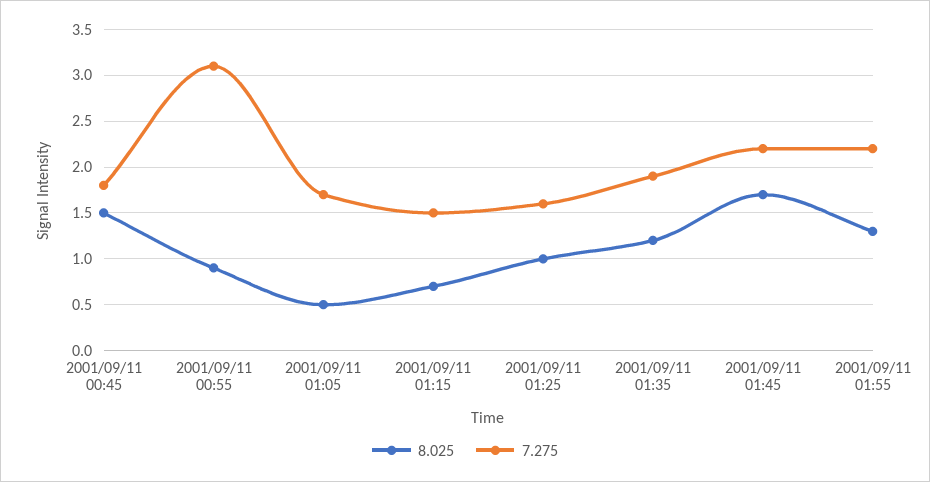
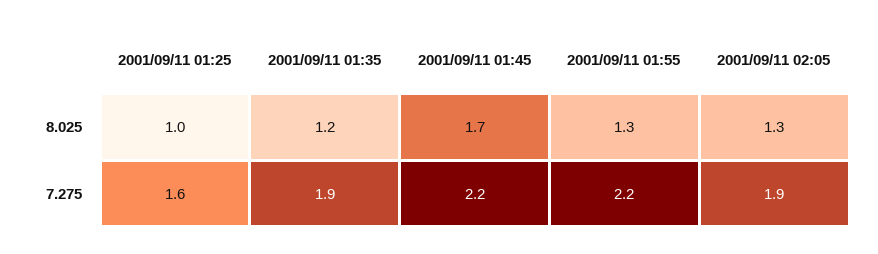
8.025, 2001/09/11 00:45: 1.5 -> none
7.275, 2001/09/11 00:45: 1.8 -> none
8.025, 2001/09/11 00:55: 0.9 -> none
7.275, 2001/09/11 00:55: 3.1 -> none
8.025, 2001/09/11 01:05: 0.5 -> none
7.275, 2001/09/11 01:05: 1.7 -> none
8.025, 2001/09/11 01:15: 0.7 -> none
7.275, 2001/09/11 01:15: 1.5 -> none
8.025, 2001/09/11 02:05: none -> 1.3
7.275, 2001/09/11 02:05: none -> 1.9

